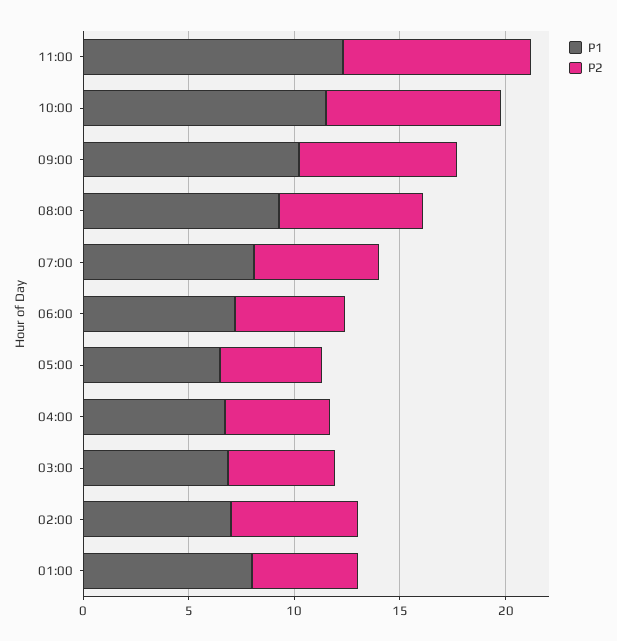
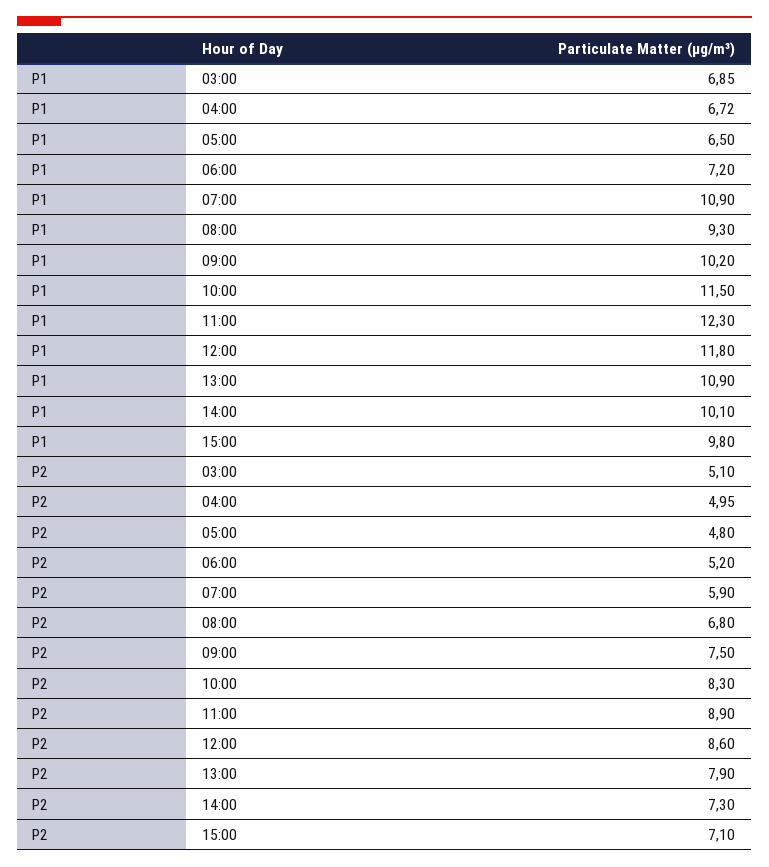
P1, 07:00: 8 -> 10.9
P1, 02:00: 7 -> none
P2, 02:00: 6 -> none
P1, 01:00: 8 -> none
P2, 01:00: 5 -> none
P1, 12:00: none -> 11.8
P1, 13:00: none -> 10.9
P1, 14:00: none -> 10.1
P1, 15:00: none -> 9.8
P2, 12:00: none -> 8.6
P2, 13:00: none -> 7.9
P2, 14:00: none -> 7.3
P2, 15:00: none -> 7.1

